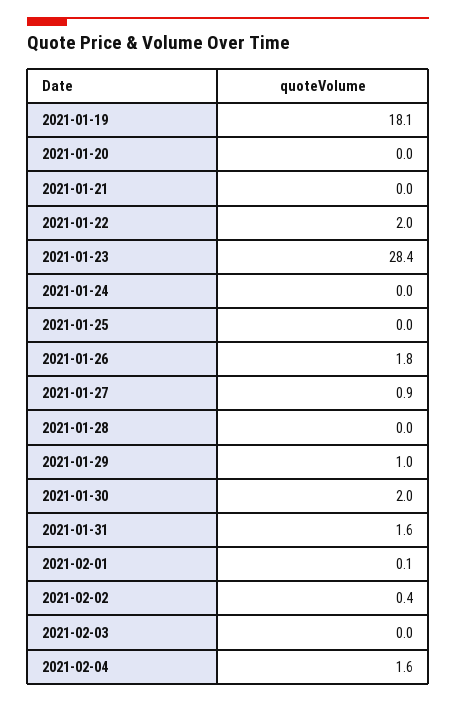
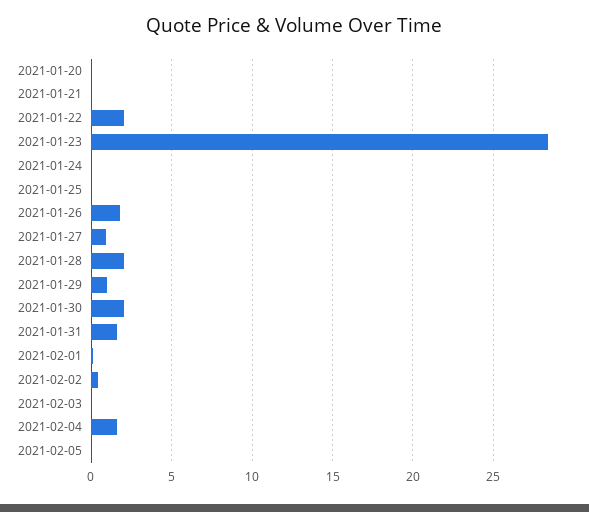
2021-01-19: 18.1 -> none
2021-01-28: 0 -> 2
2021-02-05: none -> 0

